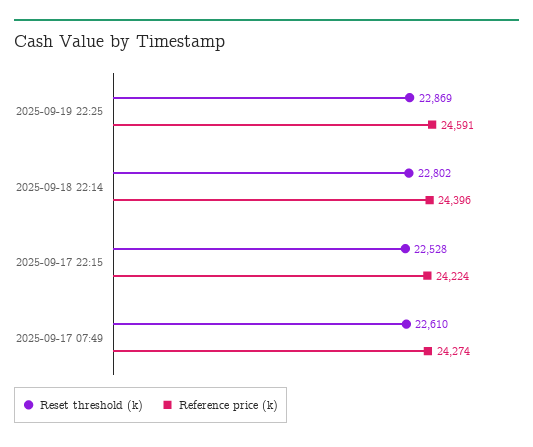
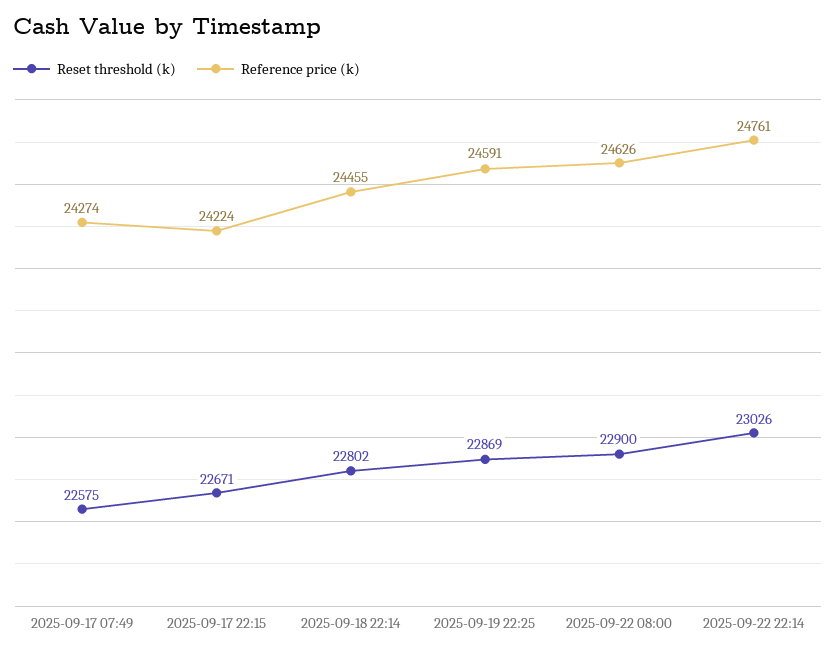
Reference price (k), 2025-09-18 22:14: 24396 -> 24455
Reset threshold (k), 2025-09-17 22:15: 22528 -> 22671
Reset threshold (k), 2025-09-17 07:49: 22610 -> 22575
Reset threshold (k), 2025-09-22 08:00: none -> 22900
Reference price (k), 2025-09-22 08:00: none -> 24626
Reset threshold (k), 2025-09-22 22:14: none -> 23026
Reference price (k), 2025-09-22 22:14: none -> 24761

